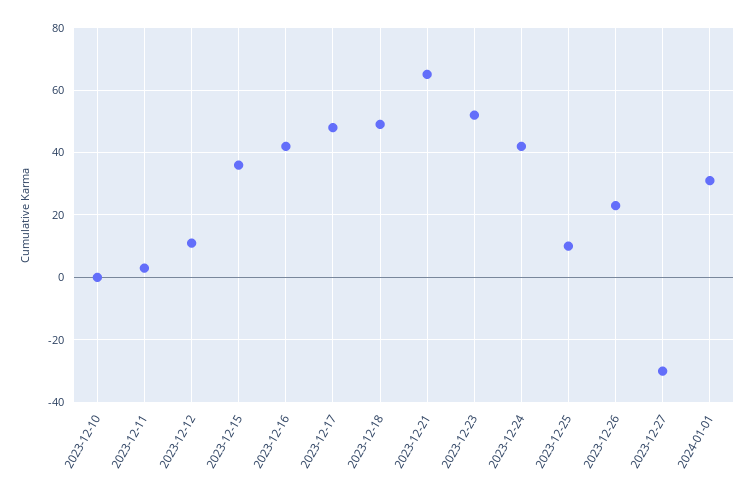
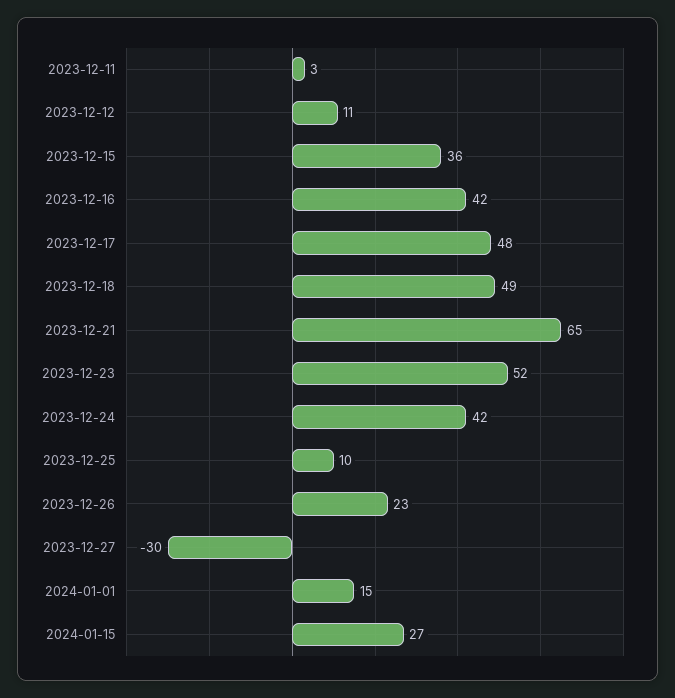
2023-12-10: 0 -> none
2024-01-01: 30 -> 15
2024-01-15: none -> 27

